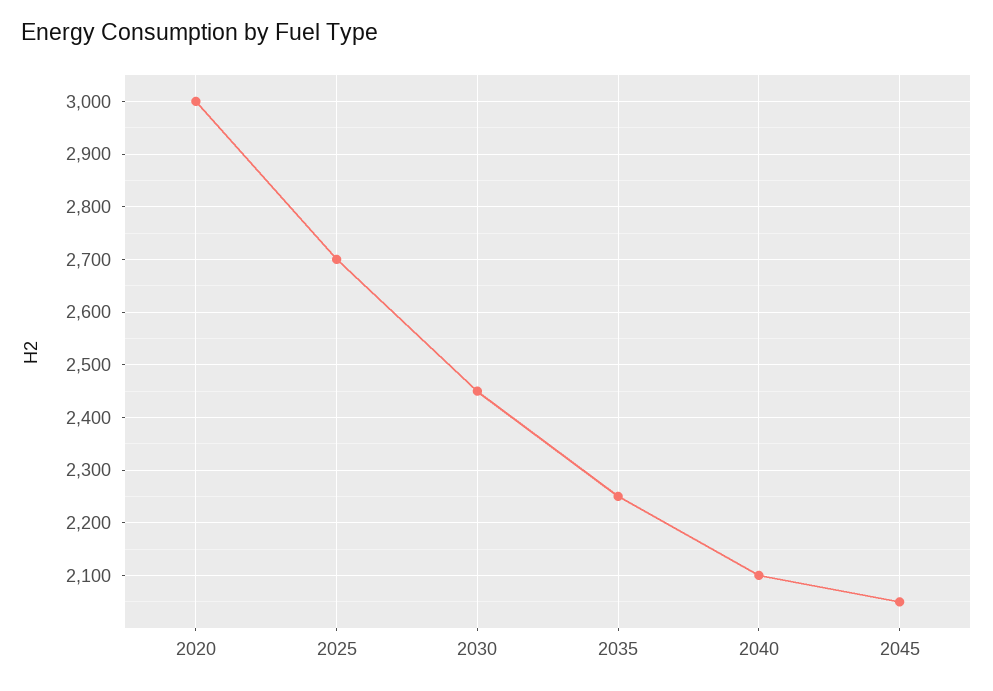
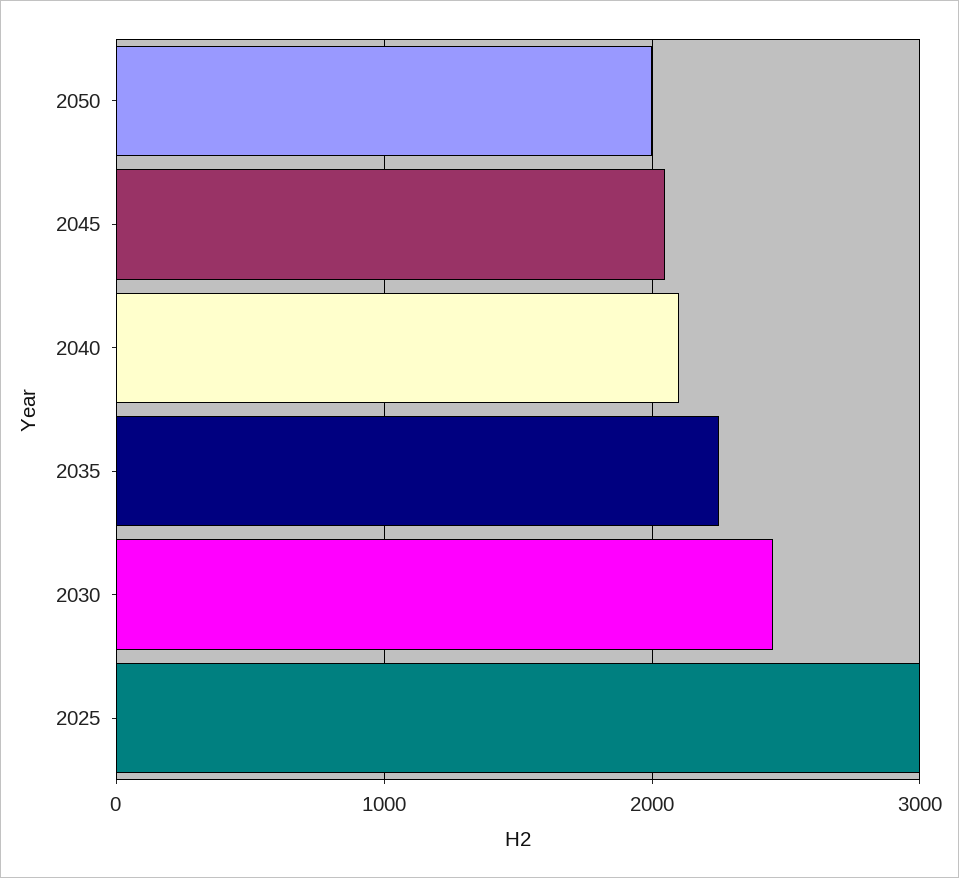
2020: 3000 -> none
2025: 2700 -> 3000
2050: none -> 2000

